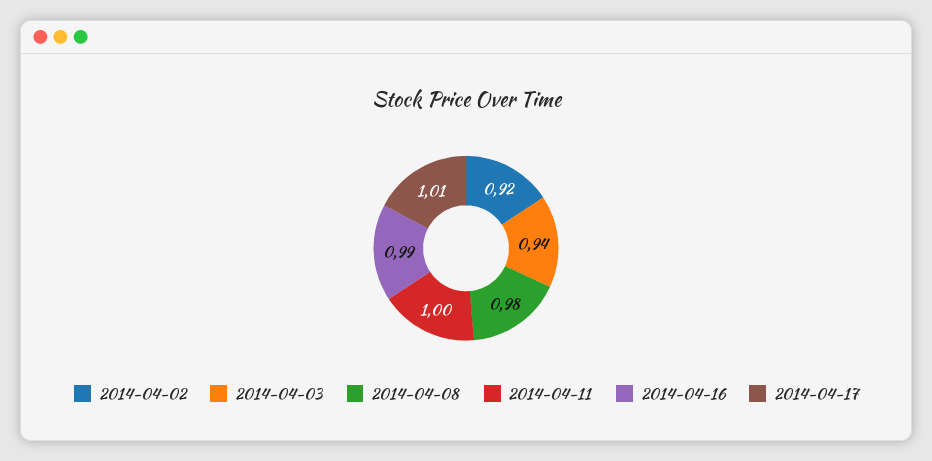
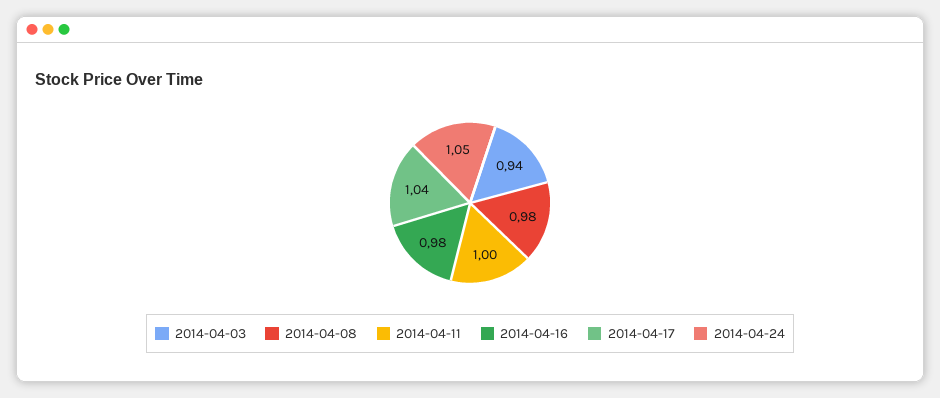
2014-04-02: 0.92 -> none
2014-04-16: 0.99 -> 0.98
2014-04-17: 1.01 -> 1.04
2014-04-24: none -> 1.05

